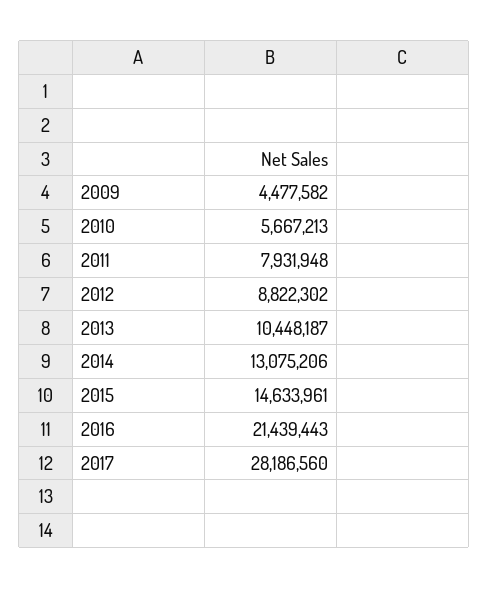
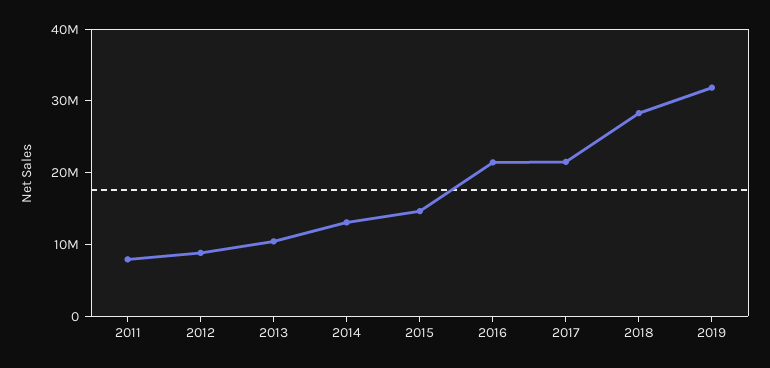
2009: 4477582 -> none
2010: 5667213 -> none
2017: 28186560 -> 22000000
2018: none -> 28000000
2019: none -> 32000000

